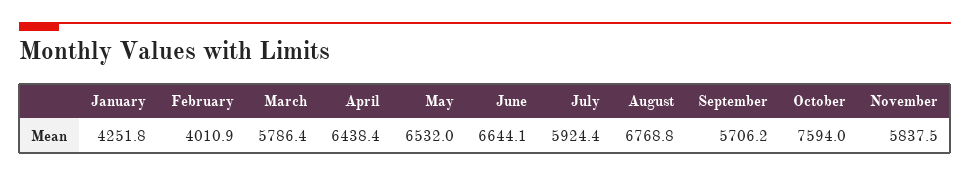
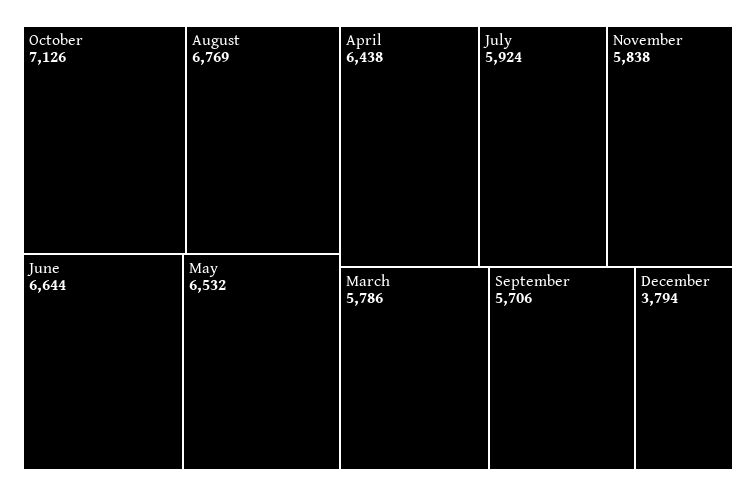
January: 4251.8 -> none
February: 4010.9 -> none
October: 7594 -> 7126
December: none -> 3794

